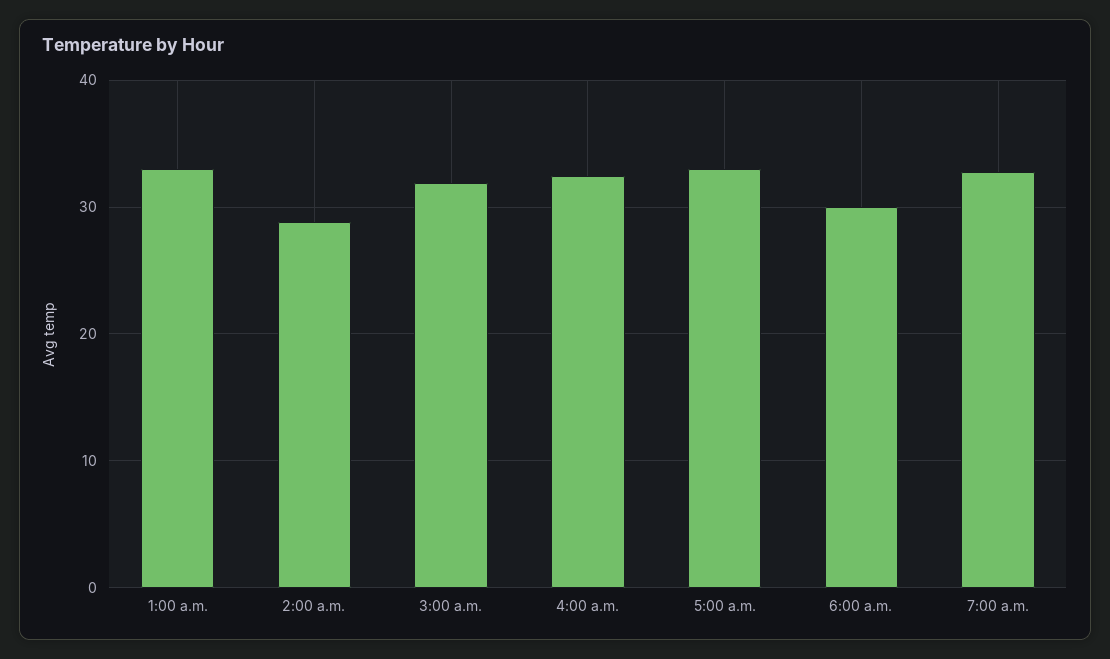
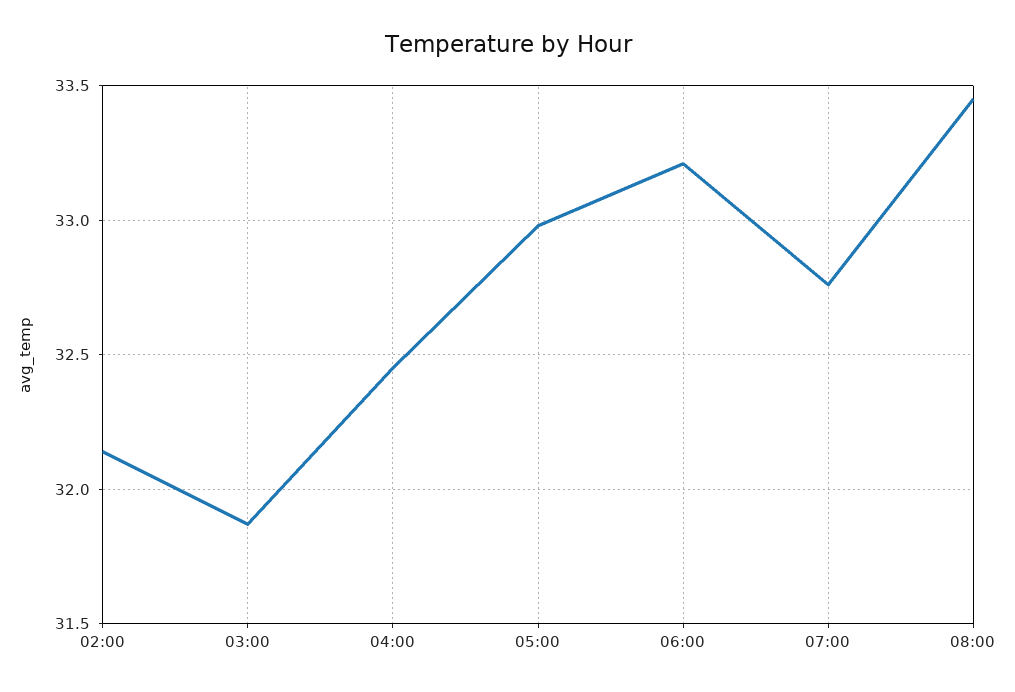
1:00 a.m.: 33 -> none
2:00 a.m.: 29 -> 32.15
6:00 a.m.: 30 -> 33.2
08:00: none -> 33.45

